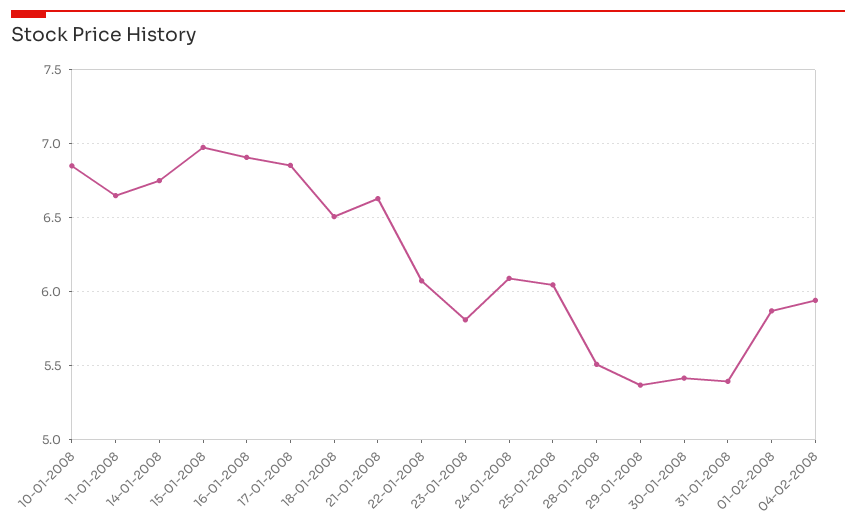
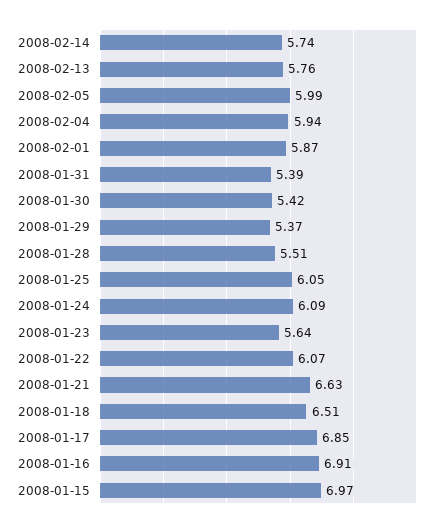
10-01-2008: 6.85 -> none
11-01-2008: 6.65 -> none
14-01-2008: 6.75 -> none
23-01-2008: 5.8 -> 5.64
2008-02-14: none -> 5.74
2008-02-13: none -> 5.76
2008-02-05: none -> 5.99

